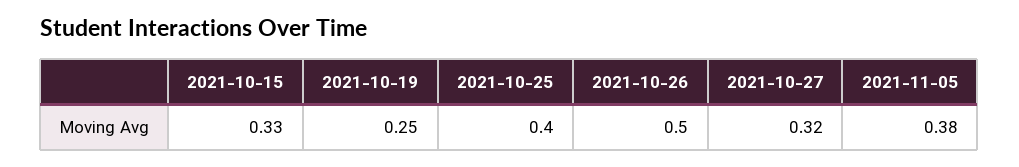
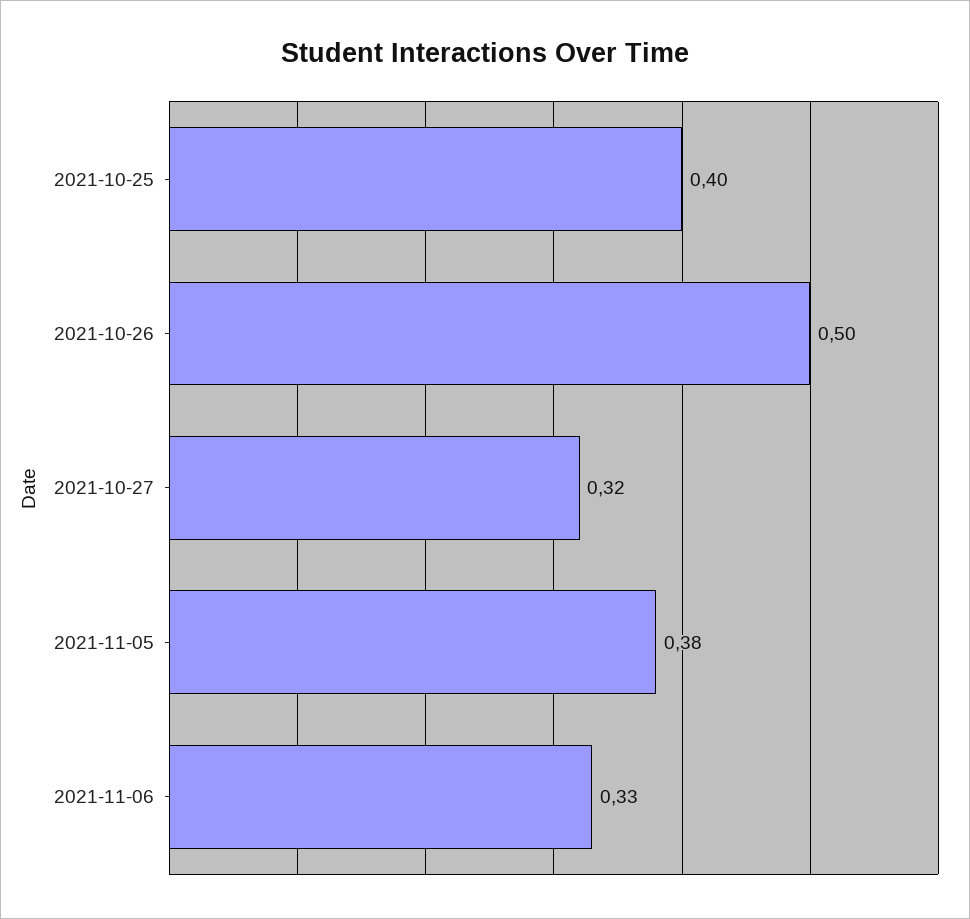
2021-10-15: 0.33 -> none
2021-10-19: 0.25 -> none
2021-11-06: none -> 0.33

